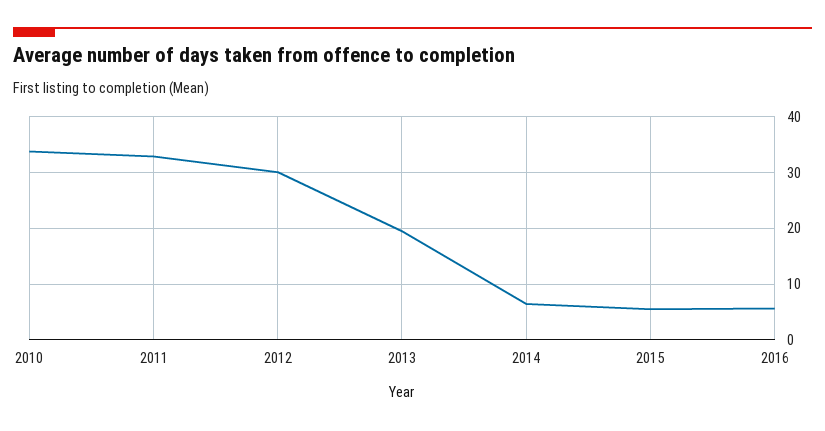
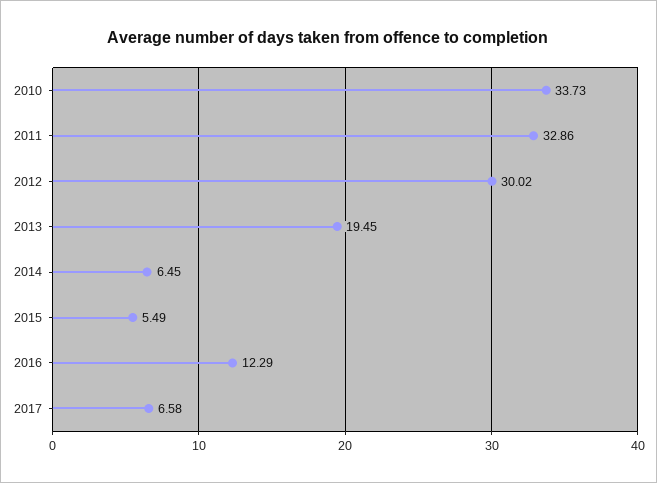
2016: 6 -> 12.29
2017: none -> 6.58

